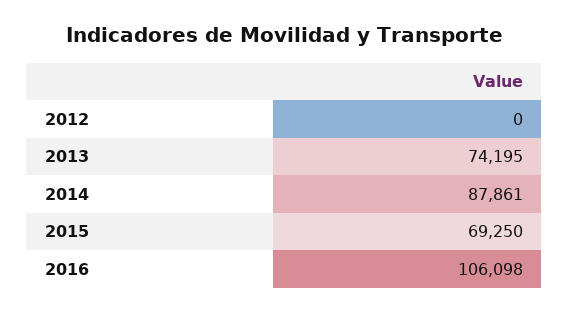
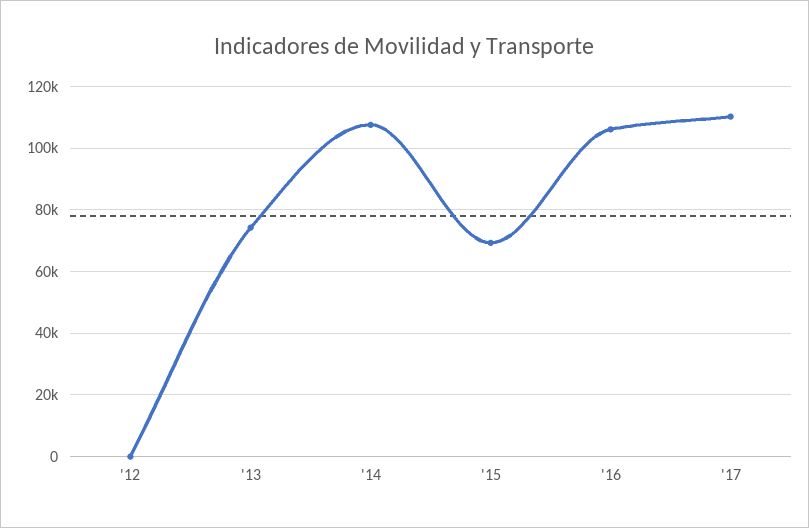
2014: 87861 -> 108000
'17: none -> 110000

